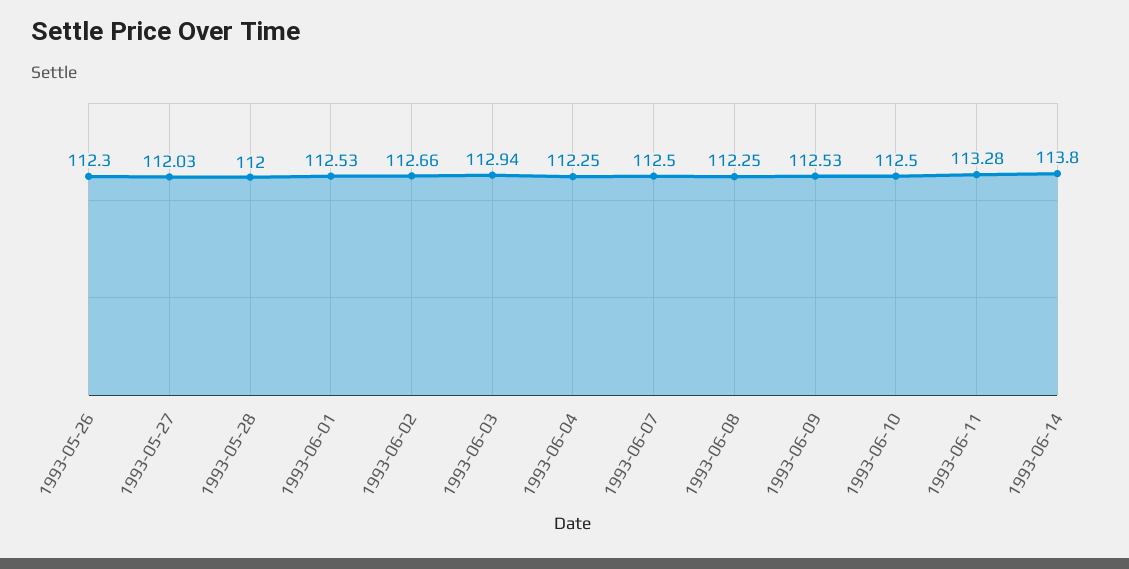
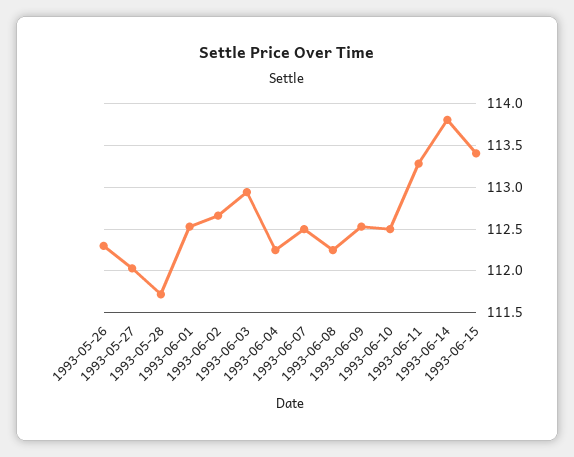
1993-05-28: 112 -> 111.7
1993-06-15: none -> 113.4

